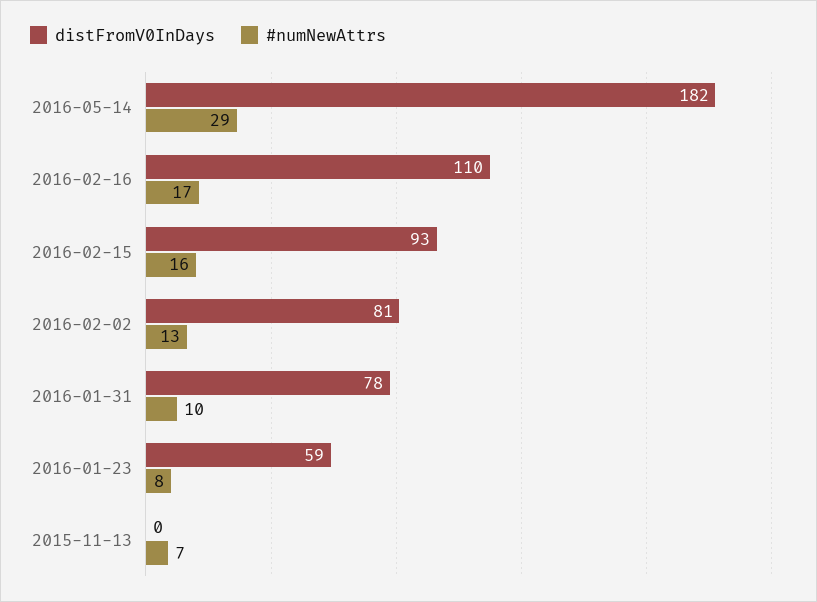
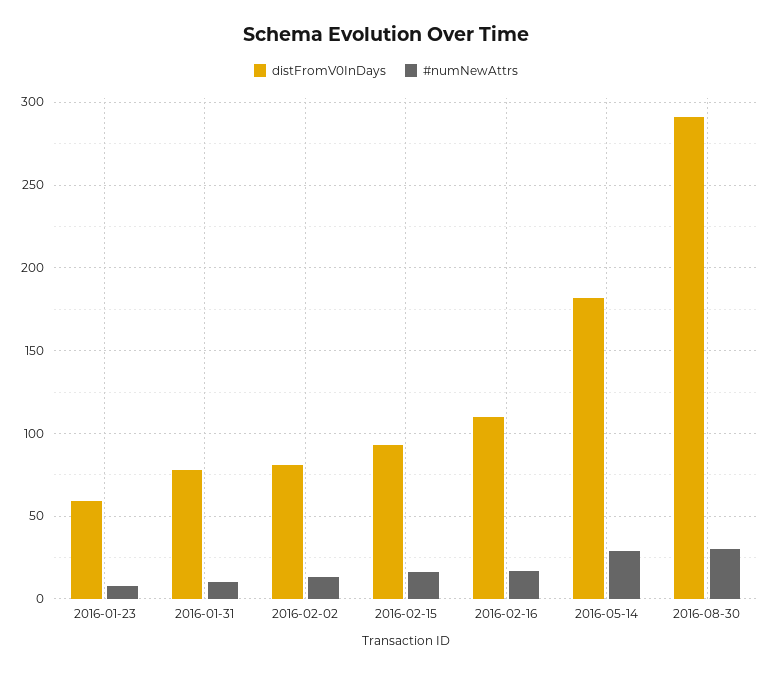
distFromV0InDays, 2015-11-13: 0 -> none
#numNewAttrs, 2015-11-13: 7 -> none
distFromV0InDays, 2016-08-30: none -> 290
#numNewAttrs, 2016-08-30: none -> 30

